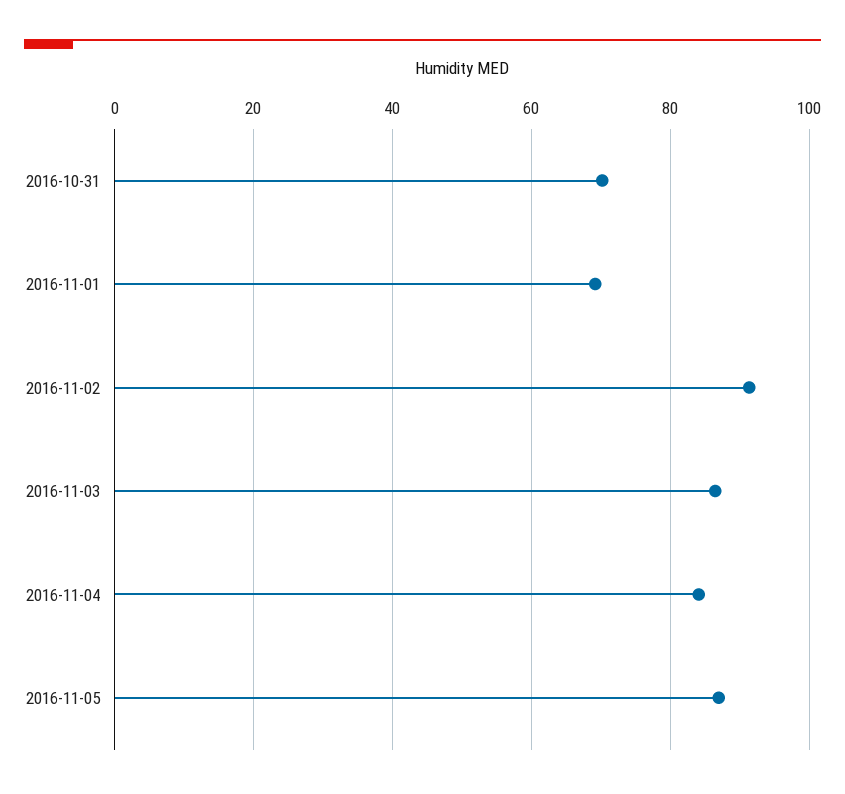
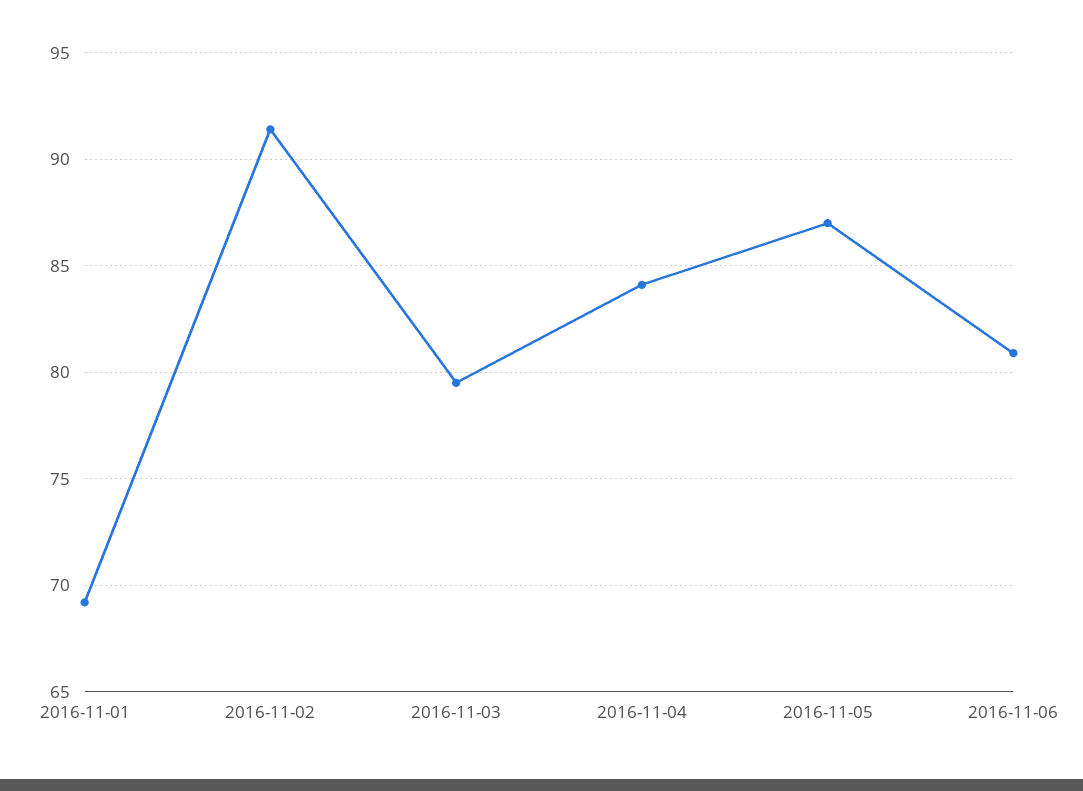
2016-10-31: 70 -> none
2016-11-03: 86 -> 79.5
2016-11-06: none -> 81

